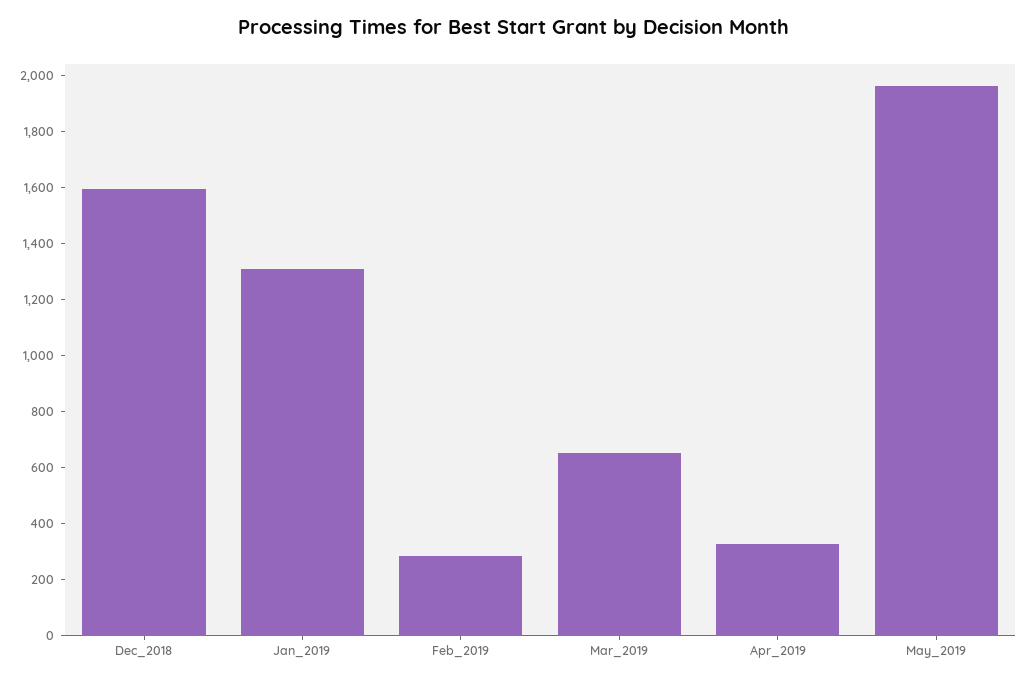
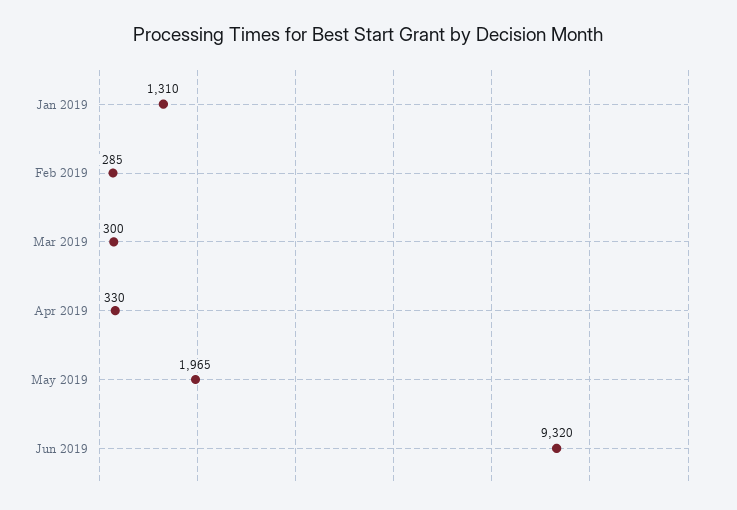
Dec_2018: 1600 -> none
Mar_2019: 650 -> 300
Jun 2019: none -> 9320

